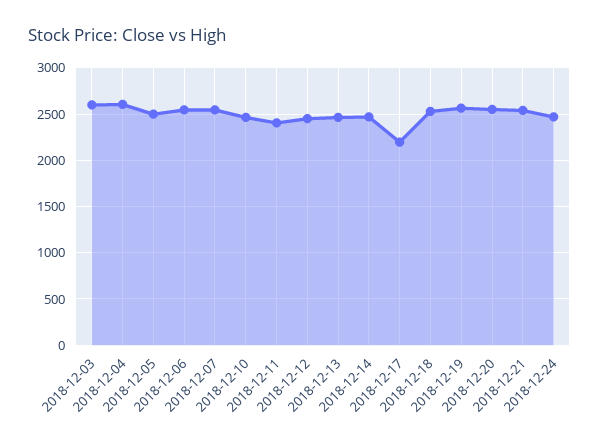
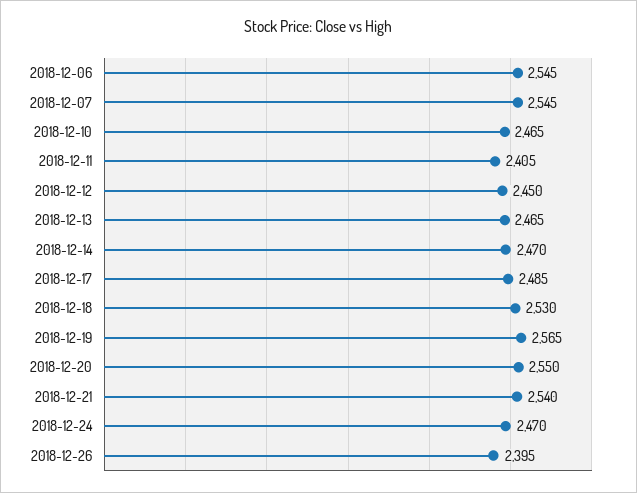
2018-12-03: 2600 -> none
2018-12-04: 2600 -> none
2018-12-05: 2500 -> none
2018-12-17: 2200 -> 2485
2018-12-26: none -> 2395

